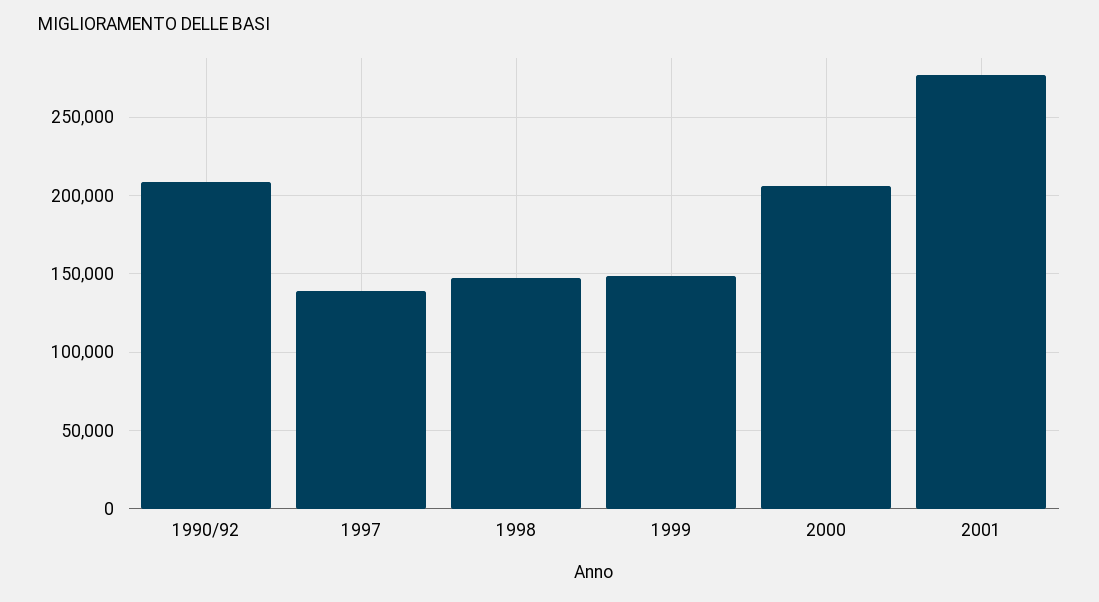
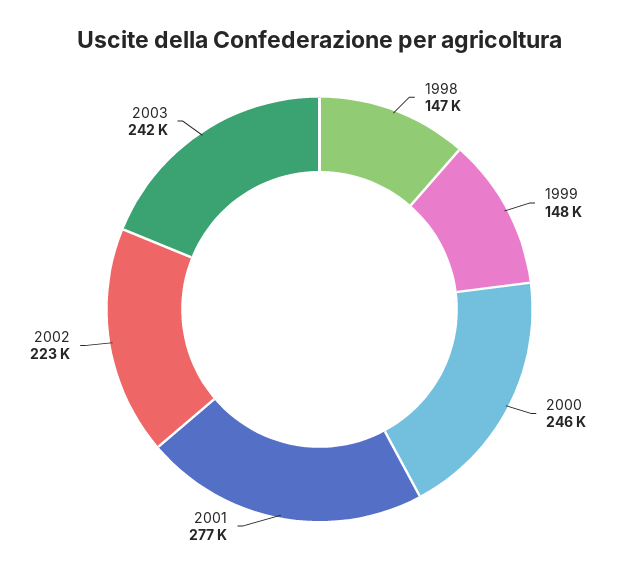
1990/92: 210000 -> none
1997: 140000 -> none
2000: 205000 -> 246000
2002: none -> 223000
2003: none -> 242000

